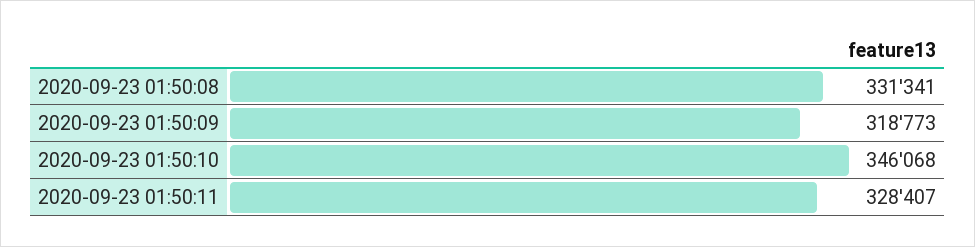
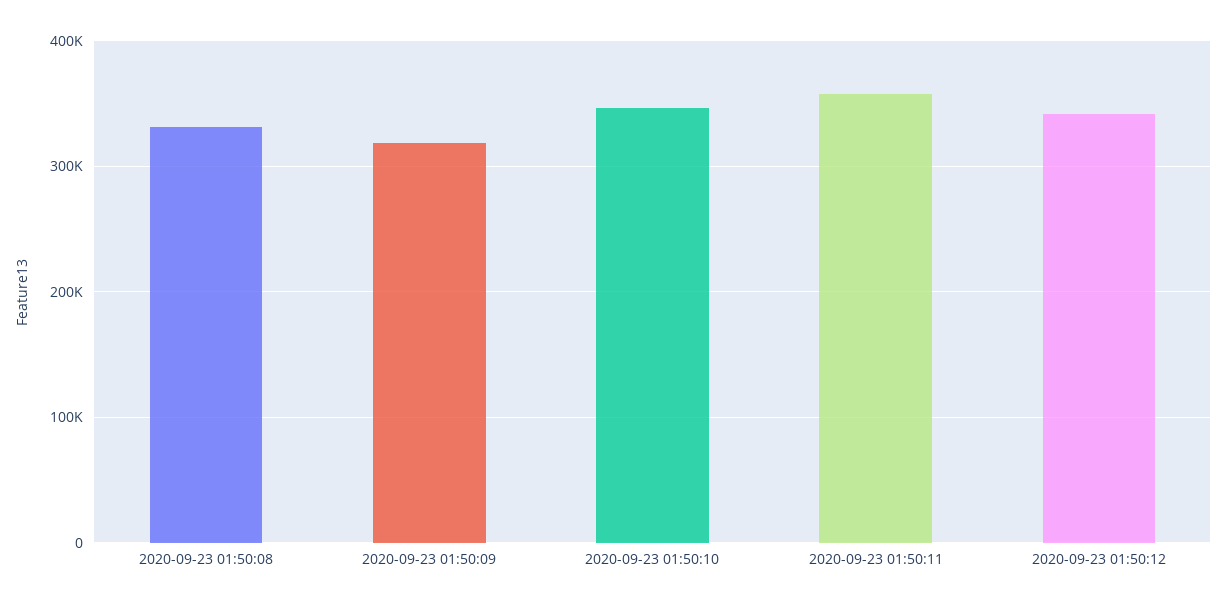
2020-09-23 01:50:11: 328407 -> 360000
2020-09-23 01:50:12: none -> 340000

